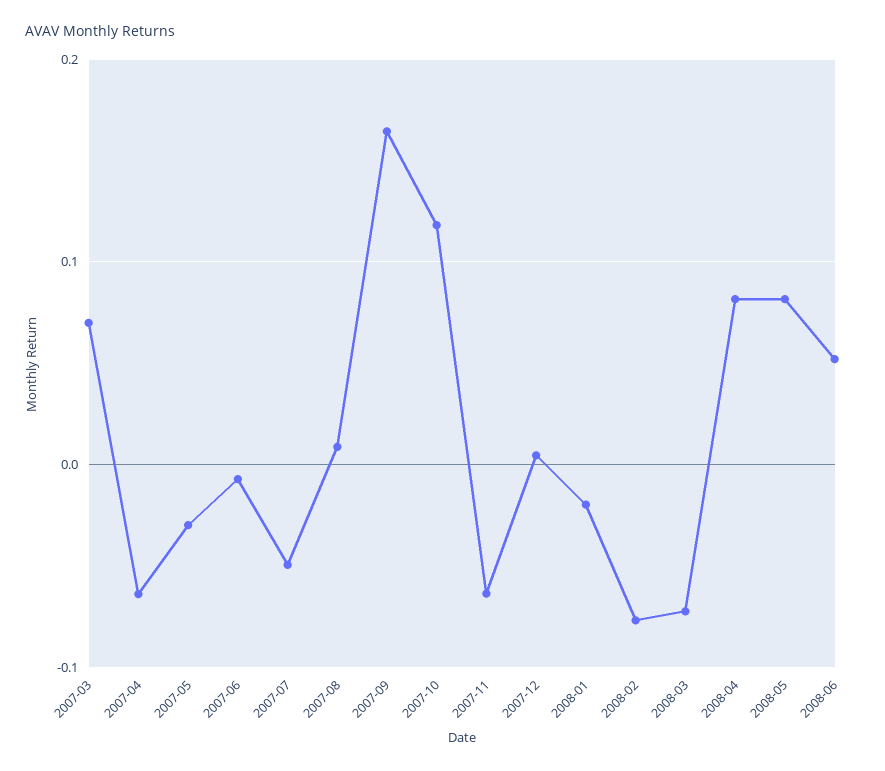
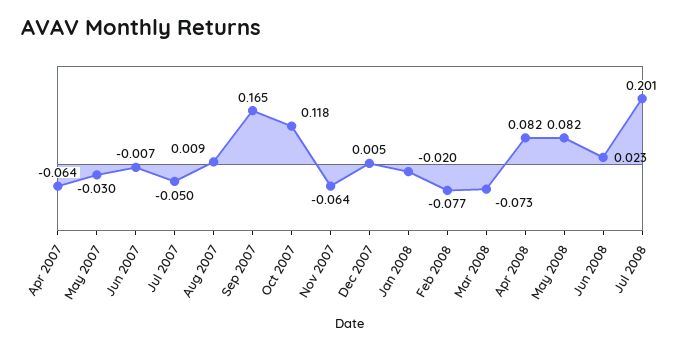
2007-03: 0.07 -> none
2008-06: 0.05 -> 0.023
Jul 2008: none -> 0.201

